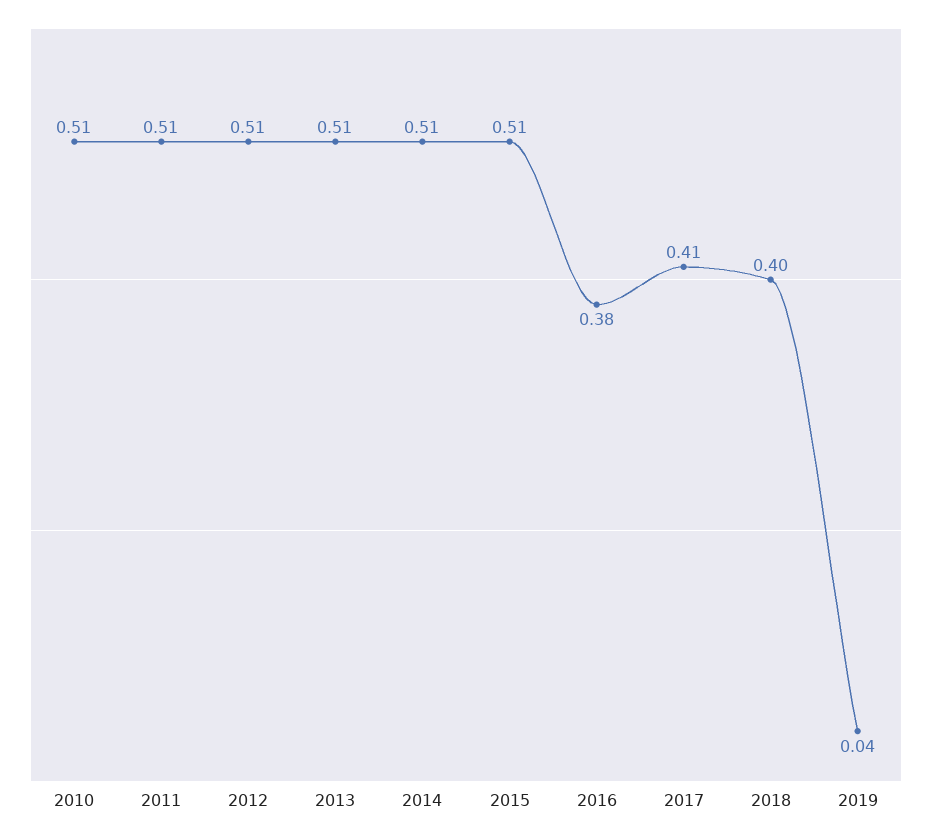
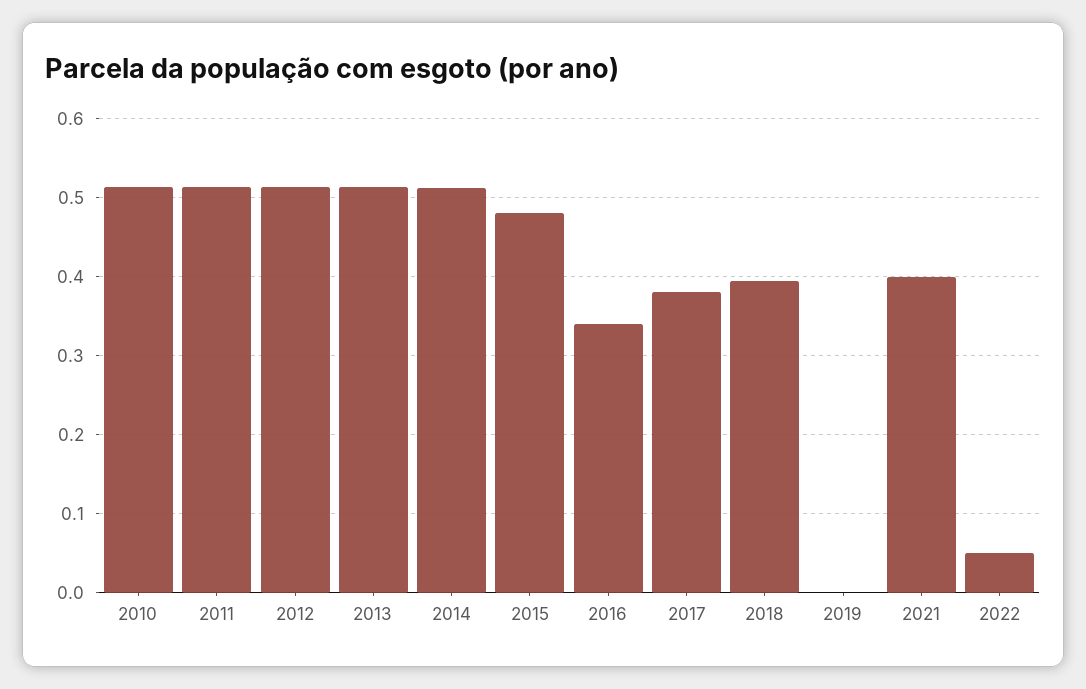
2015: 0.51 -> 0.48
2016: 0.38 -> 0.34
2017: 0.41 -> 0.38
2019: 0.04 -> 0
2021: none -> 0.4
2022: none -> 0.05

